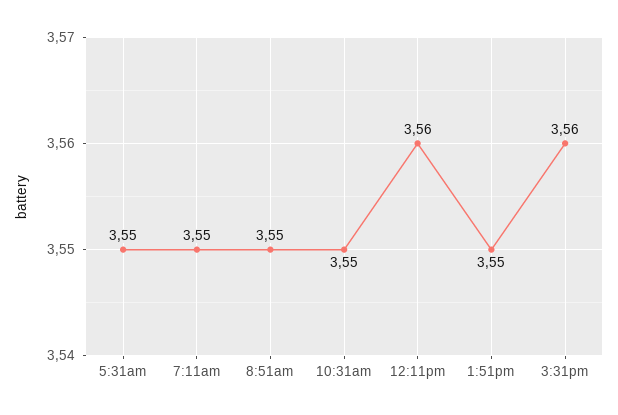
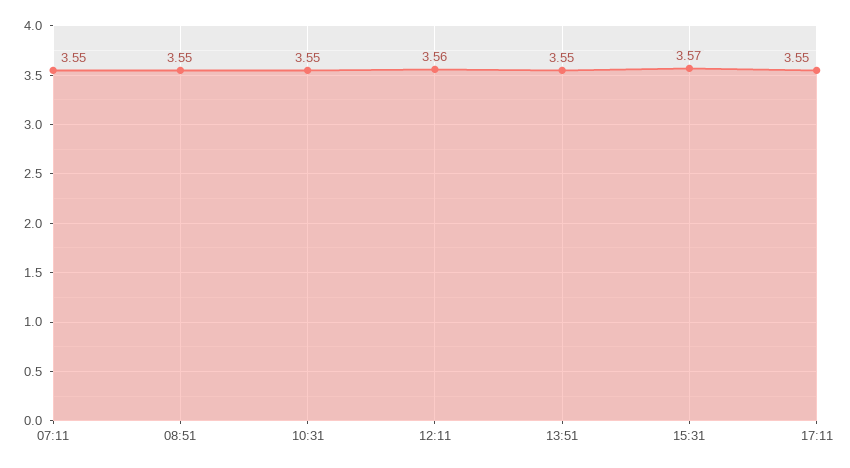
5:31am: 3.55 -> none
3:31pm: 3.56 -> 3.57
17:11: none -> 3.55

